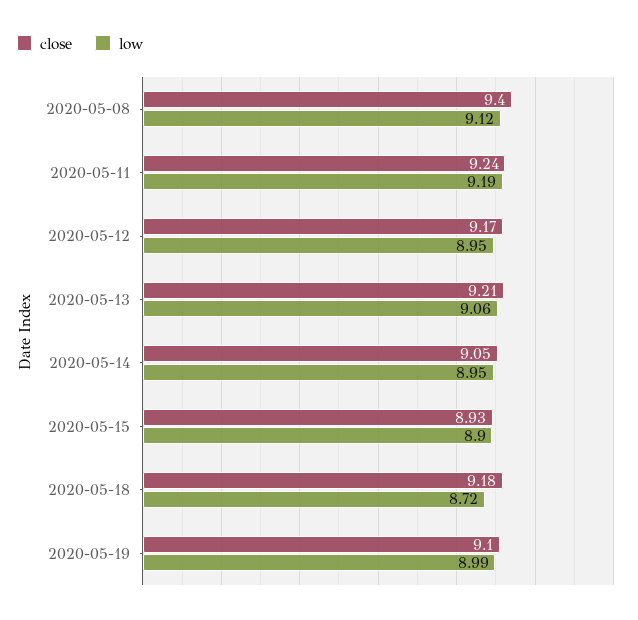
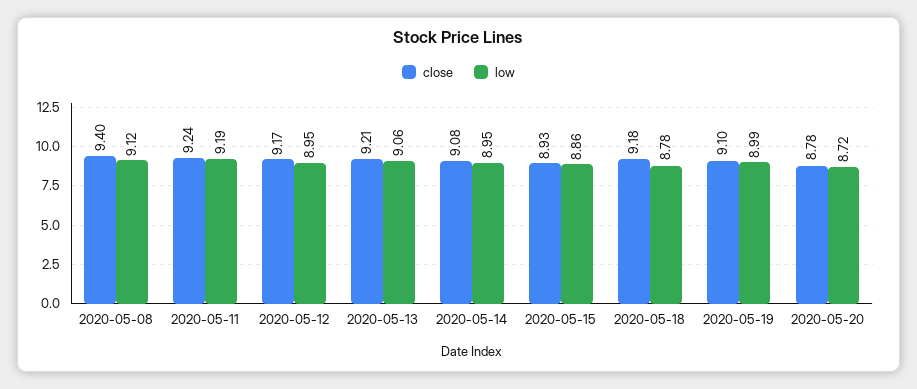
close, 2020-05-14: 9.05 -> 9.08
low, 2020-05-15: 8.9 -> 8.86
low, 2020-05-18: 8.72 -> 8.78
close, 2020-05-20: none -> 8.78
low, 2020-05-20: none -> 8.72

